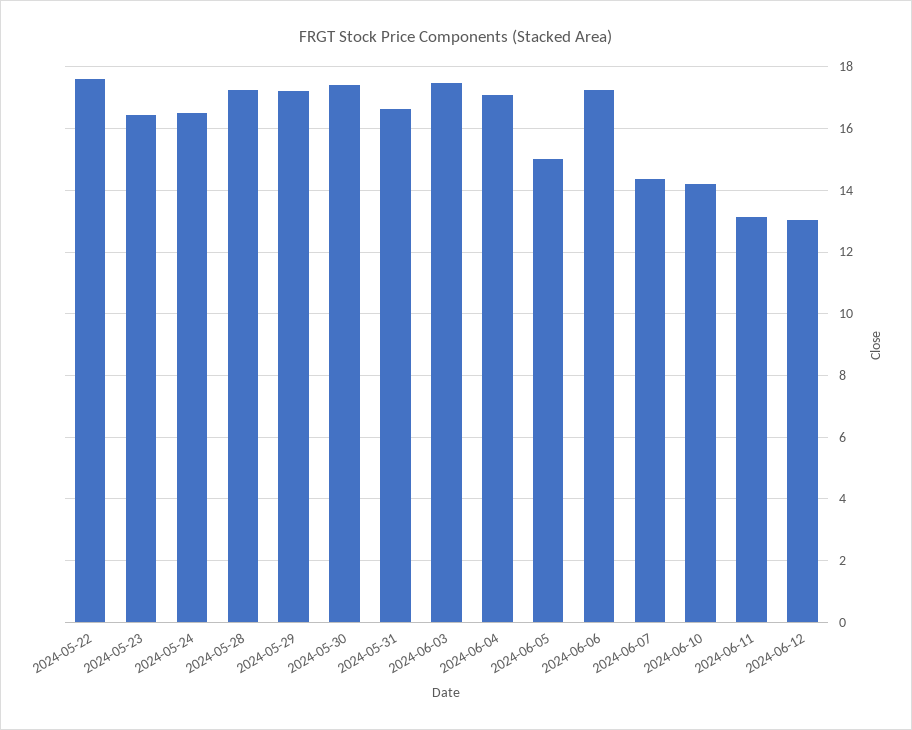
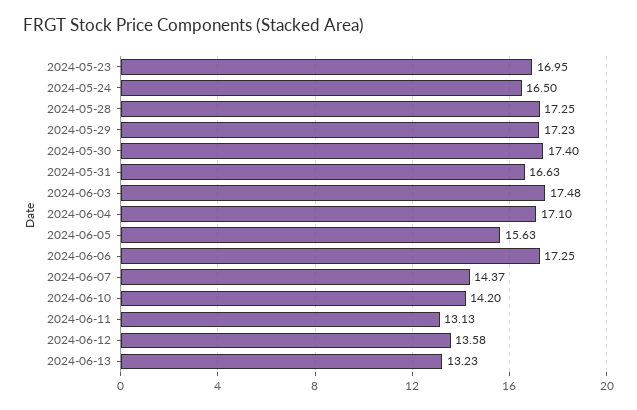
2024-05-22: 17.6 -> none
2024-05-23: 16.4 -> 16.95
2024-06-05: 15 -> 15.63
2024-06-12: 13 -> 13.58
2024-06-13: none -> 13.23

